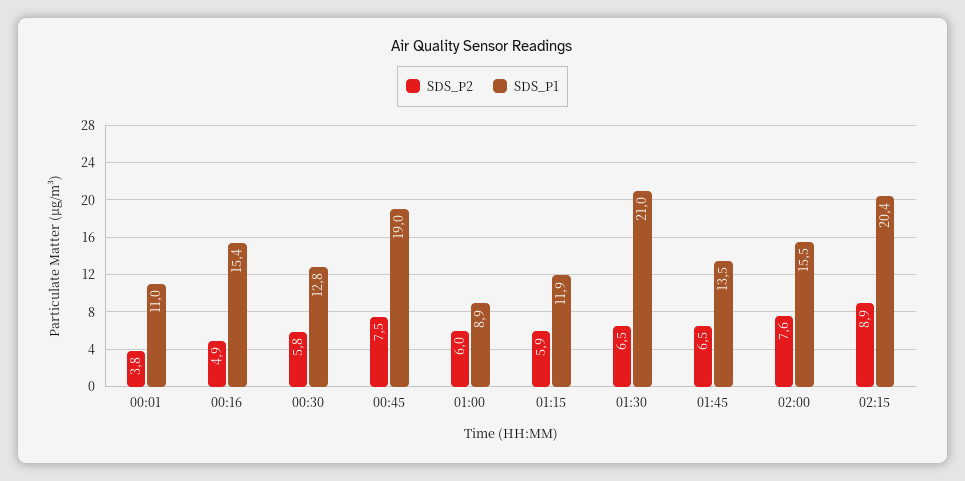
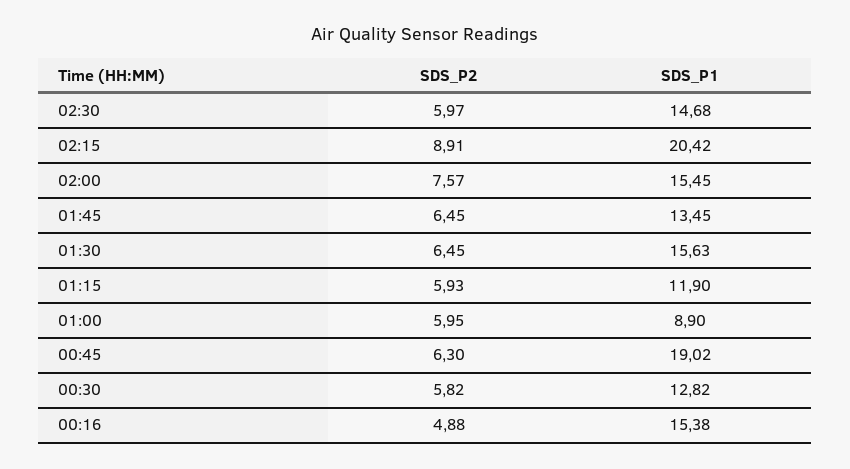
SDS_P2, 00:01: 3.8 -> none
SDS_P1, 00:01: 11 -> none
SDS_P2, 00:45: 7.5 -> 6.3
SDS_P1, 01:30: 21 -> 15.63
SDS_P2, 02:30: none -> 5.97
SDS_P1, 02:30: none -> 14.68

